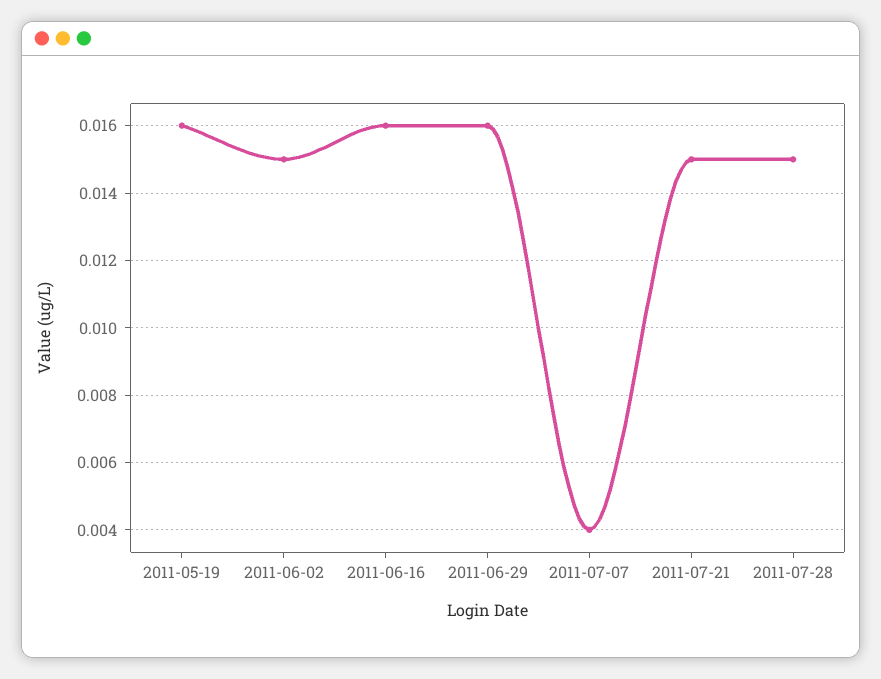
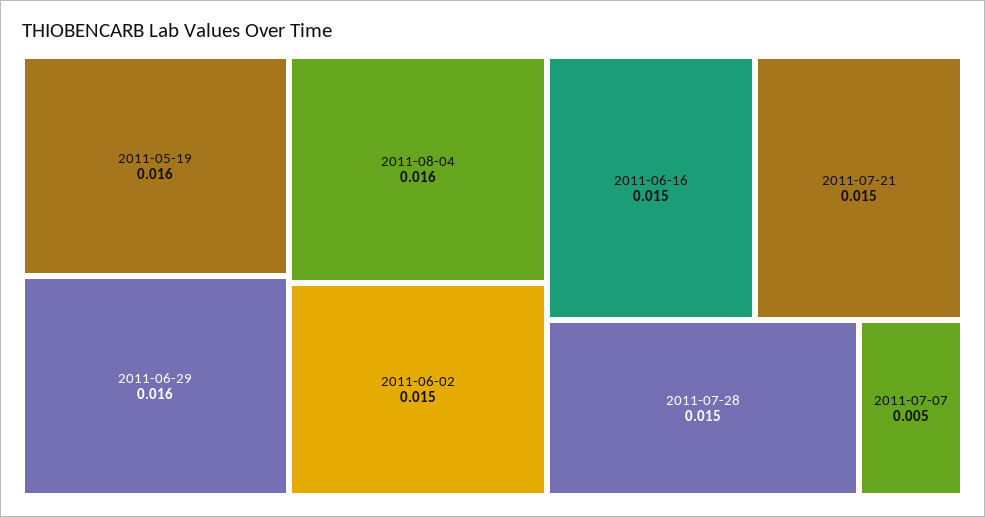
2011-06-16: 0.016 -> 0.015
2011-07-07: 0.004 -> 0.005
2011-08-04: none -> 0.016

